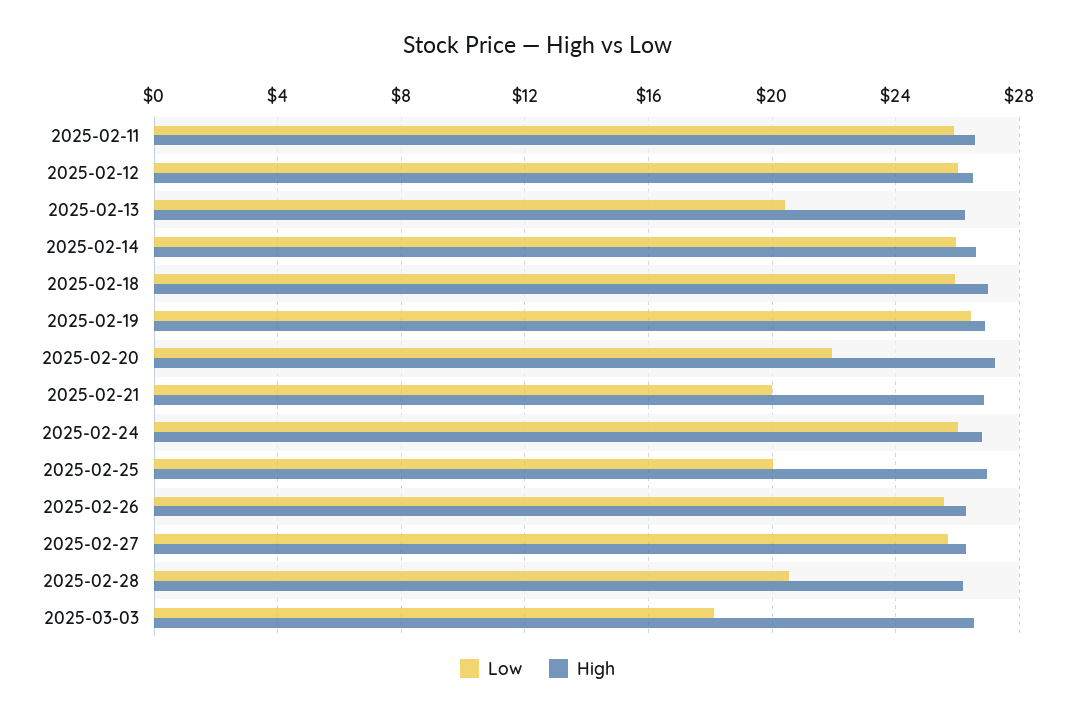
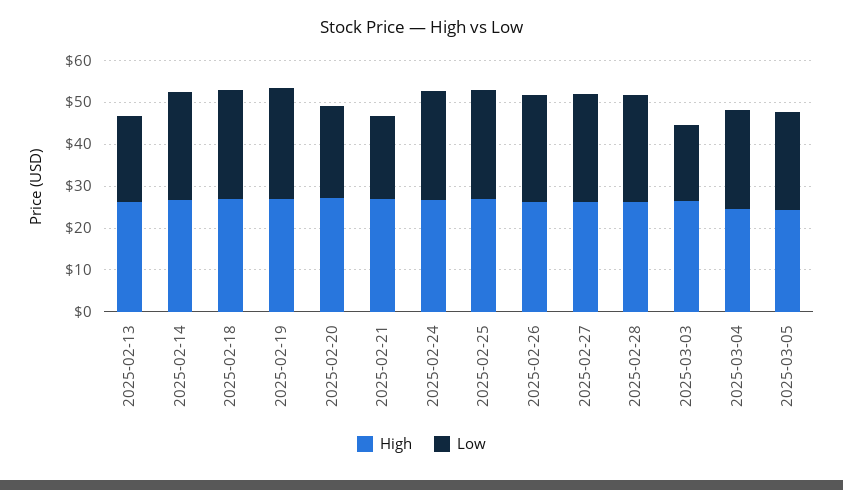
Low, 2025-02-11: 26 -> none
High, 2025-02-11: 26.5 -> none
Low, 2025-02-12: 26 -> none
High, 2025-02-12: 26.5 -> none
Low, 2025-02-25: 20 -> 26
Low, 2025-02-28: 20.5 -> 26
High, 2025-03-04: none -> 24
Low, 2025-03-04: none -> 24
High, 2025-03-05: none -> 24
Low, 2025-03-05: none -> 24

